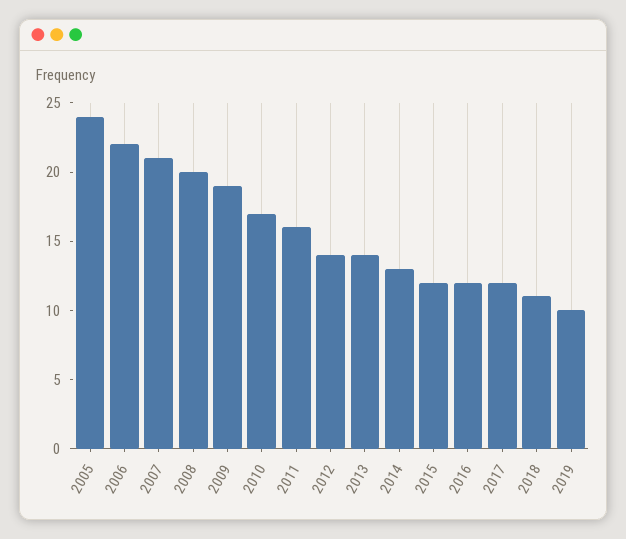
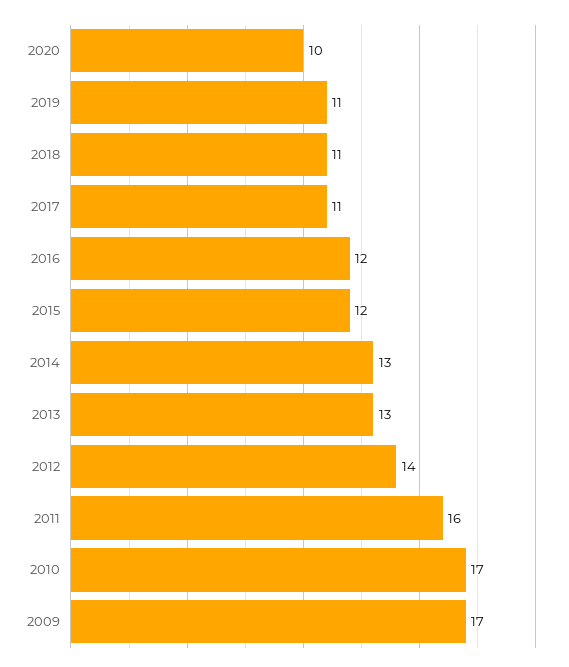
2005: 24 -> none
2006: 22 -> none
2007: 21 -> none
2008: 20 -> none
2009: 19 -> 17
2013: 14 -> 13
2017: 12 -> 11
2019: 10 -> 11
2020: none -> 10

